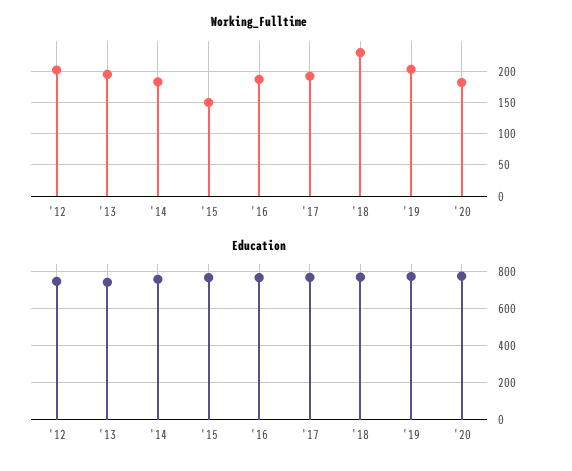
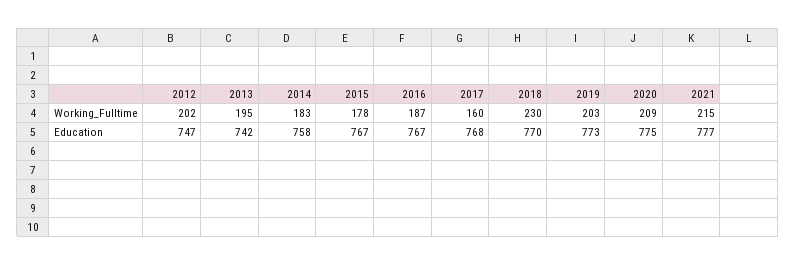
Working_Fulltime, '15: 150 -> 178
Working_Fulltime, '17: 190 -> 160
Working_Fulltime, '20: 180 -> 209
Working_Fulltime, 2021: none -> 215
Education, 2021: none -> 777

